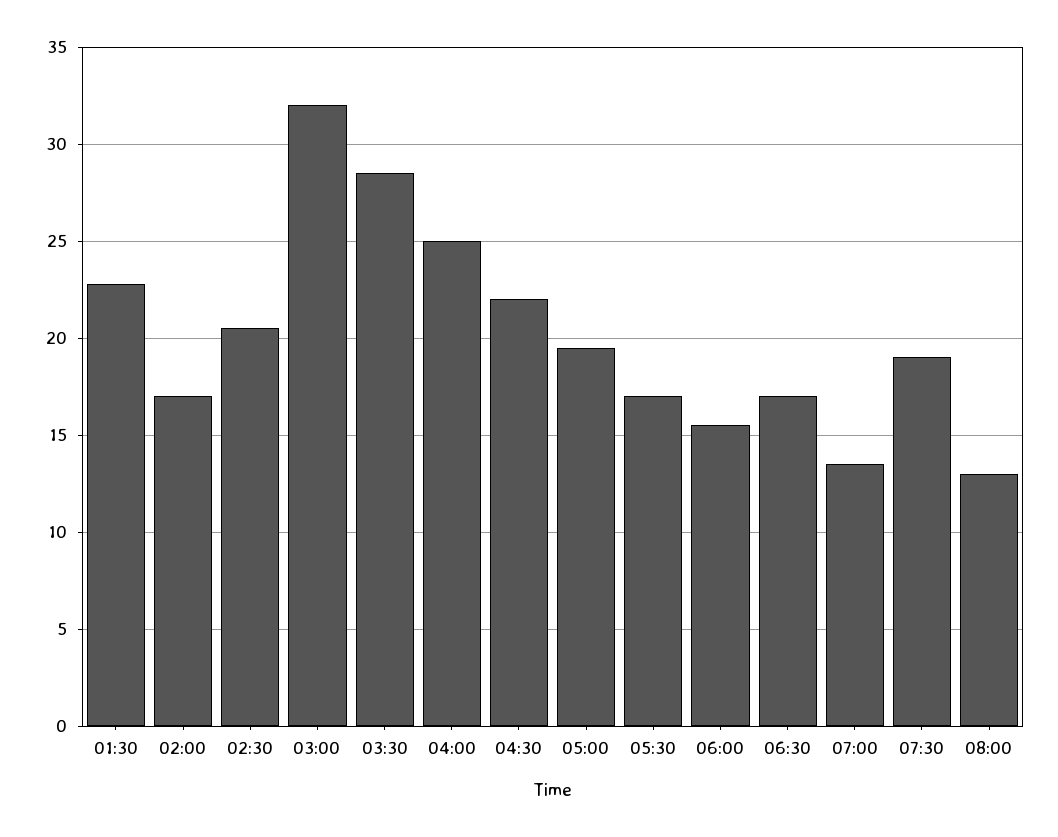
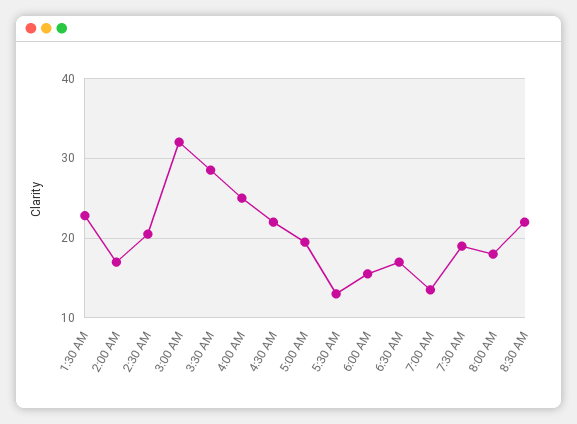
05:30: 17 -> 13
08:00: 13 -> 18
8:30 AM: none -> 22

